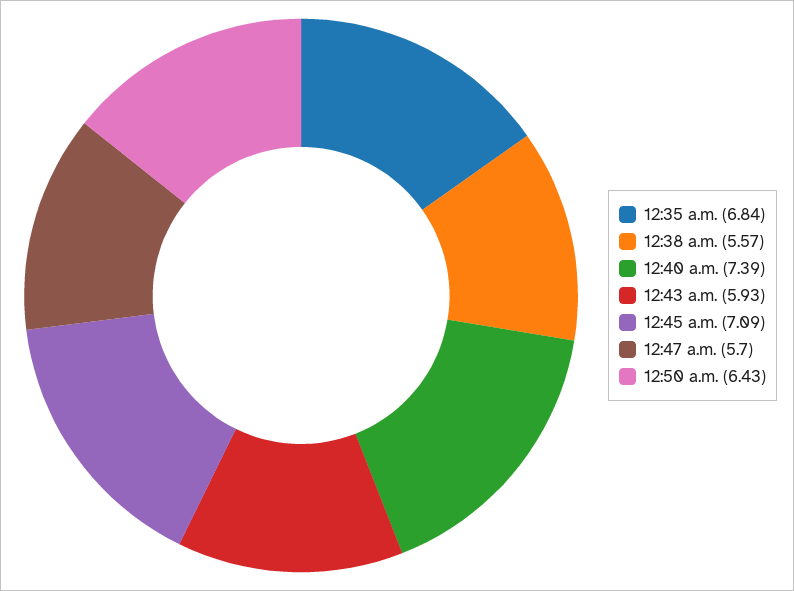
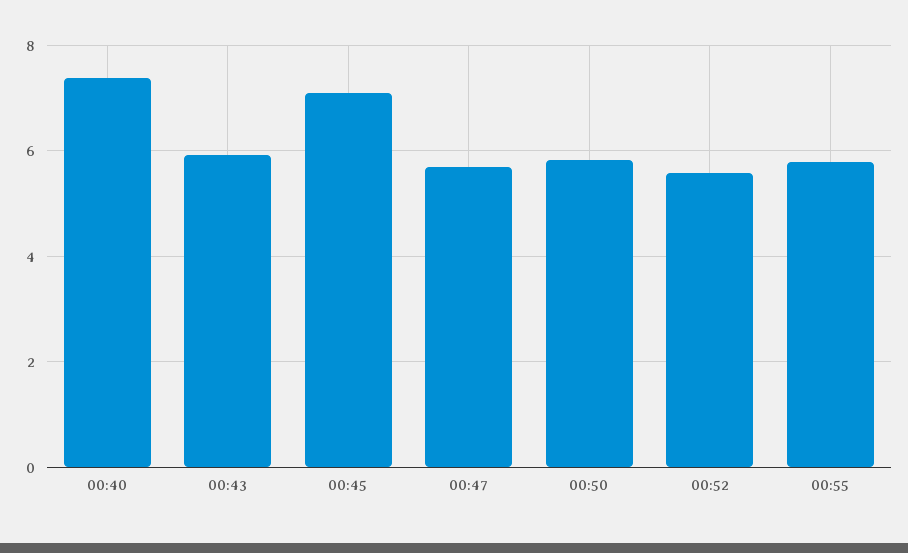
12:35 a.m.: 6.84 -> none
12:38 a.m.: 5.57 -> none
12:50 a.m.: 6.43 -> 5.8
00:52: none -> 5.6
00:55: none -> 5.8

